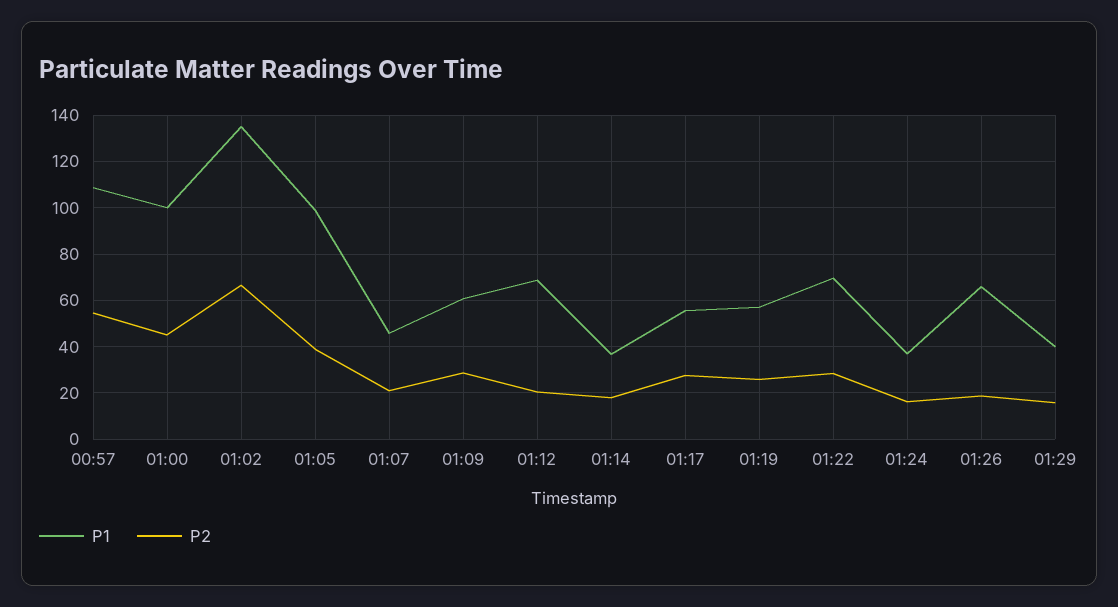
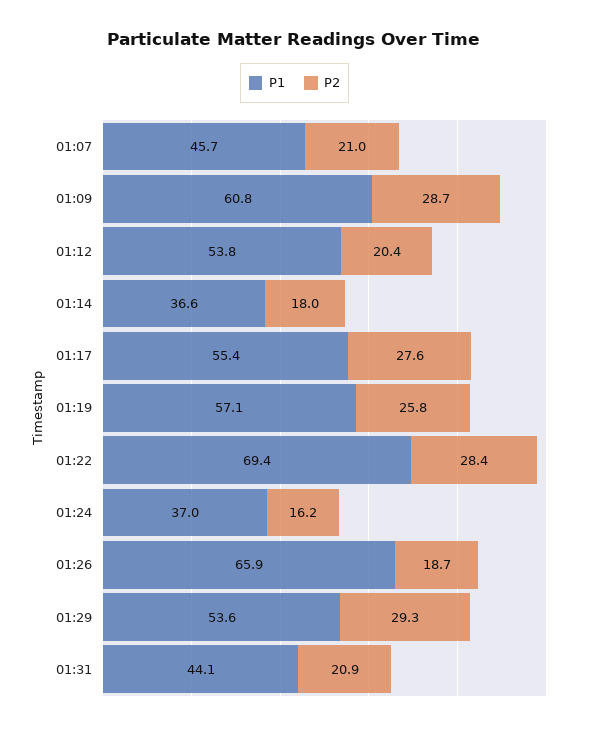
P1, 00:57: 110 -> none
P2, 00:57: 55 -> none
P1, 01:00: 100 -> none
P2, 01:00: 45 -> none
P1, 01:02: 135 -> none
P2, 01:02: 65 -> none
P1, 01:05: 100 -> none
P2, 01:05: 40 -> none
P1, 01:12: 70 -> 53.8
P1, 01:29: 40 -> 53.6
P2, 01:29: 15 -> 29.3
P1, 01:31: none -> 44.1
P2, 01:31: none -> 20.9

